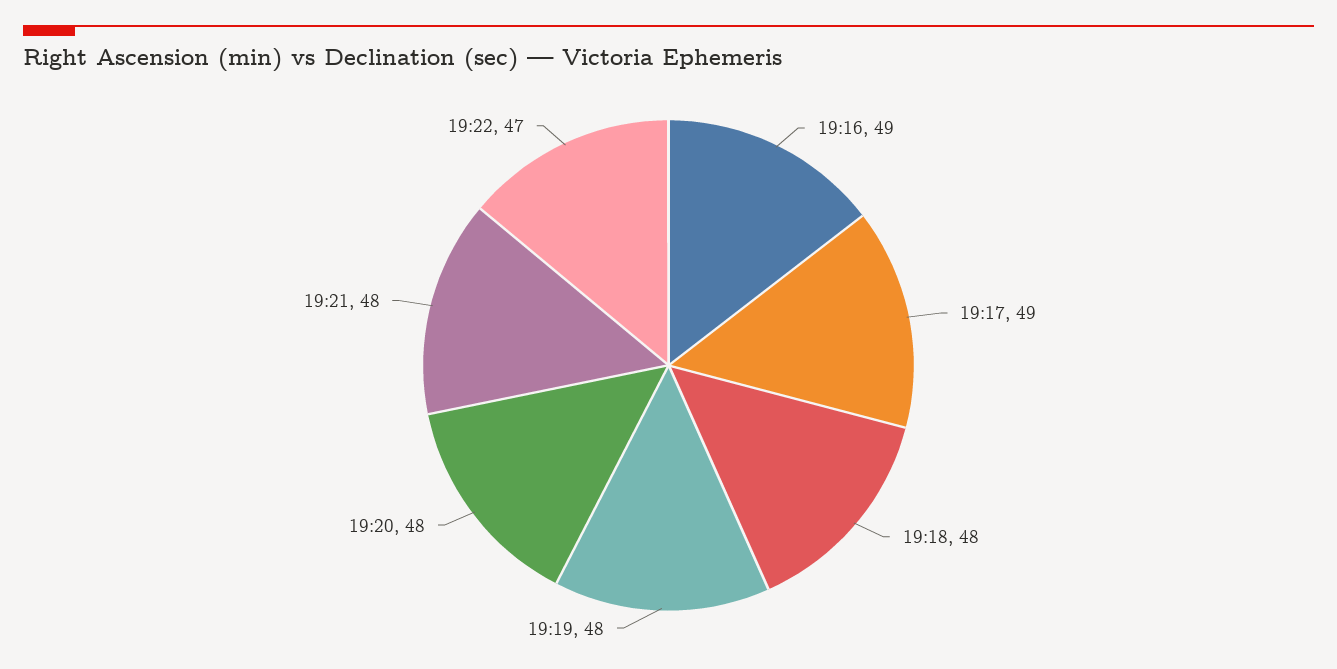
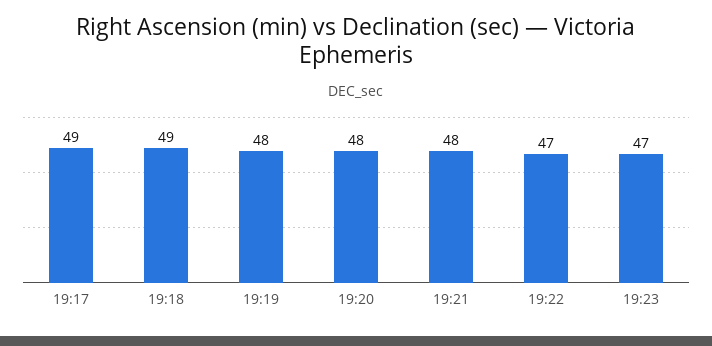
19:16: 49 -> none
19:18: 48 -> 49
19:23: none -> 47

